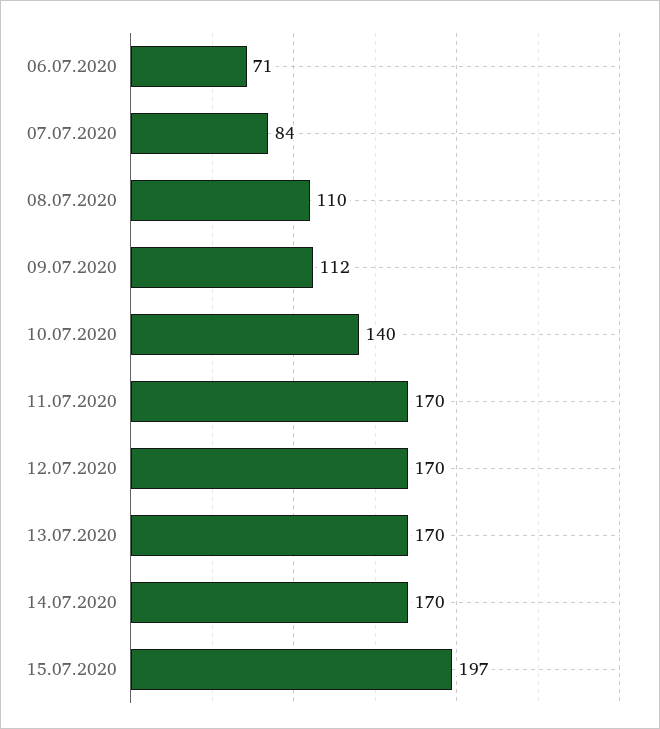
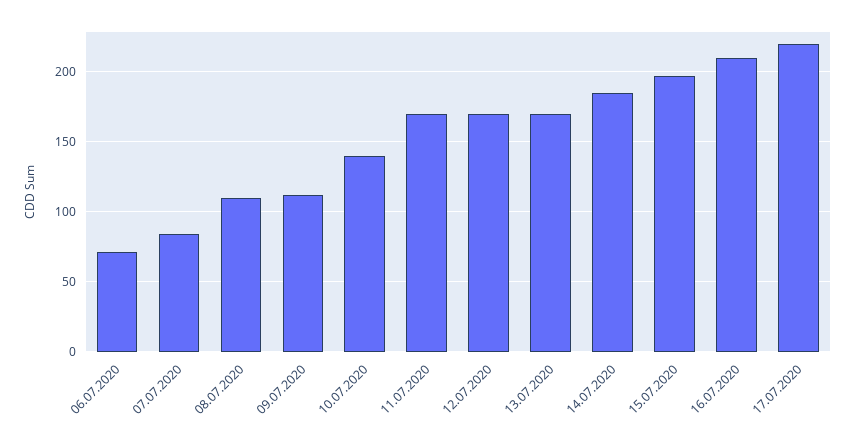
14.07.2020: 170 -> 185
16.07.2020: none -> 210
17.07.2020: none -> 220

